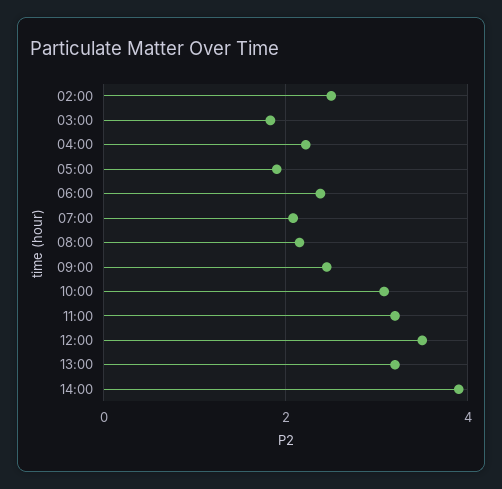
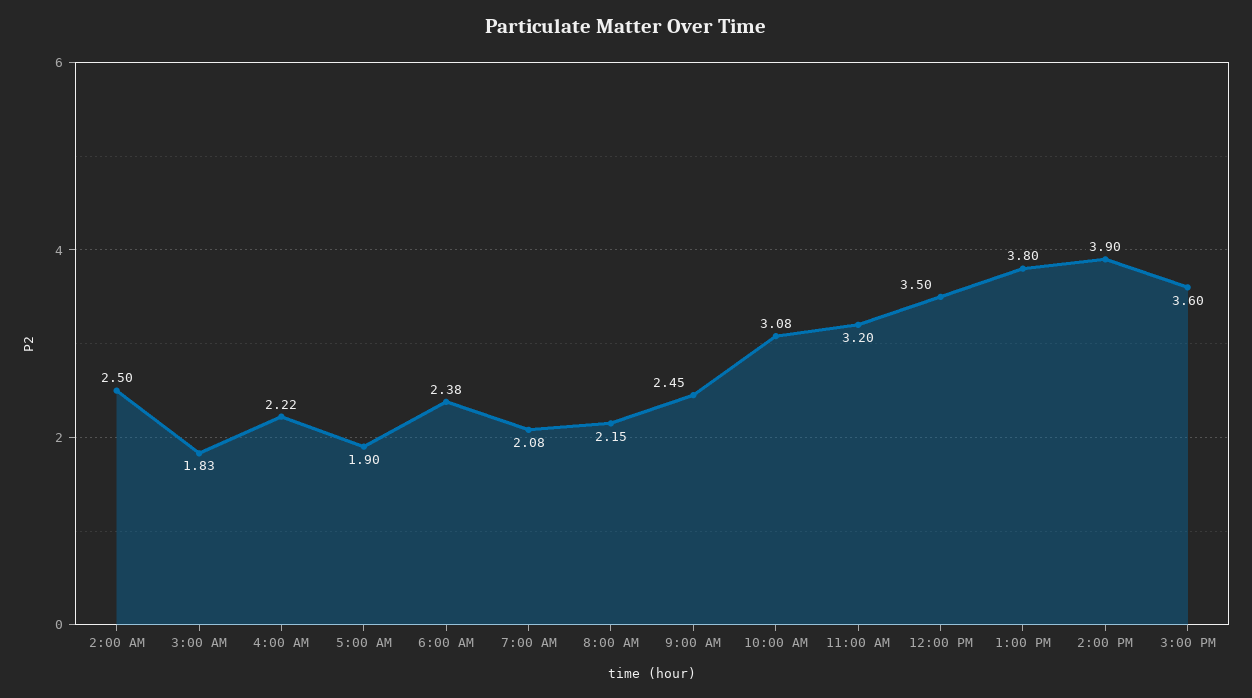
13:00: 3.2 -> 3.8
3:00 PM: none -> 3.6

